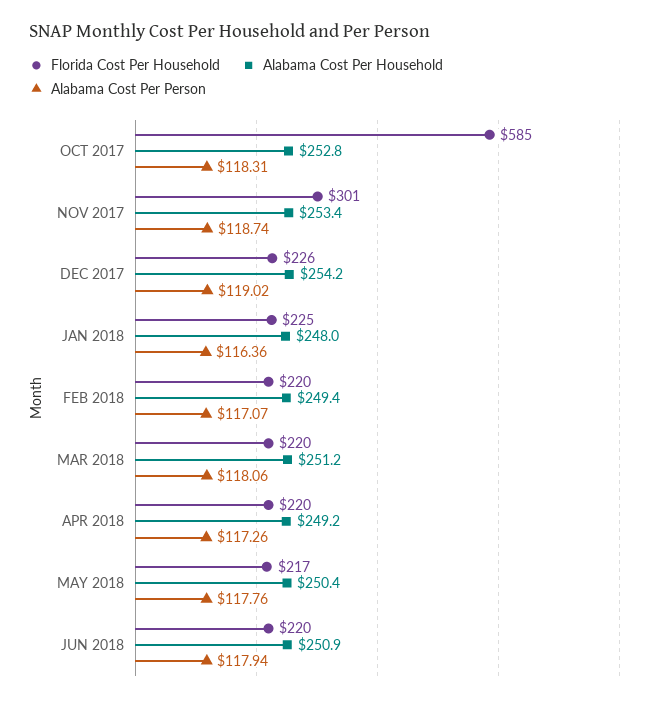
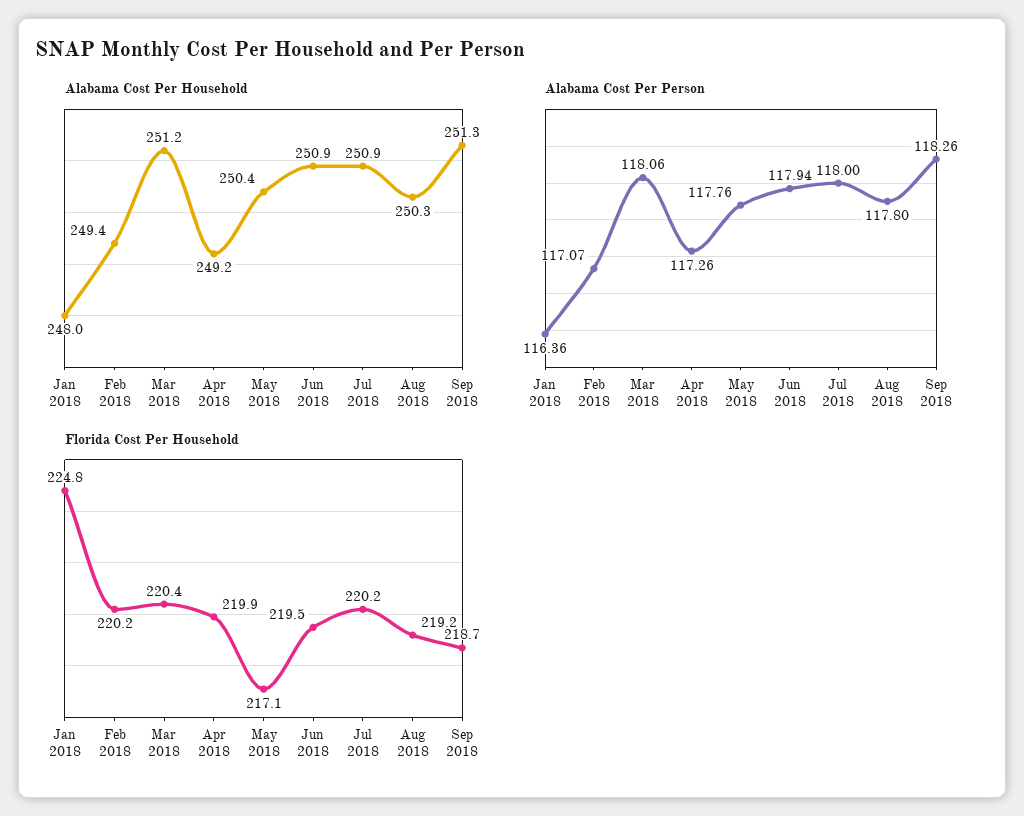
Florida Cost Per Household, OCT 2017: 585 -> none
Alabama Cost Per Household, OCT 2017: 252.8 -> none
Alabama Cost Per Person, OCT 2017: 118.31 -> none
Florida Cost Per Household, NOV 2017: 301 -> none
Alabama Cost Per Household, NOV 2017: 253.4 -> none
Alabama Cost Per Person, NOV 2017: 118.74 -> none
Florida Cost Per Household, DEC 2017: 226 -> none
Alabama Cost Per Household, DEC 2017: 254.2 -> none
Alabama Cost Per Person, DEC 2017: 119.02 -> none
Alabama Cost Per Household, Jul 2018: none -> 250.9
Alabama Cost Per Household, Aug 2018: none -> 250.3
Alabama Cost Per Household, Sep 2018: none -> 251.3
Alabama Cost Per Person, Jul 2018: none -> 118
Alabama Cost Per Person, Aug 2018: none -> 117.8
Alabama Cost Per Person, Sep 2018: none -> 118.26
Florida Cost Per Household, Jul 2018: none -> 220.2
Florida Cost Per Household, Aug 2018: none -> 219.2
Florida Cost Per Household, Sep 2018: none -> 218.7

